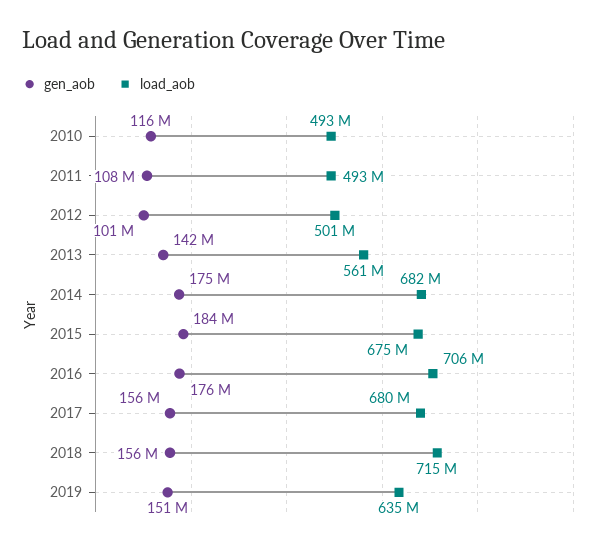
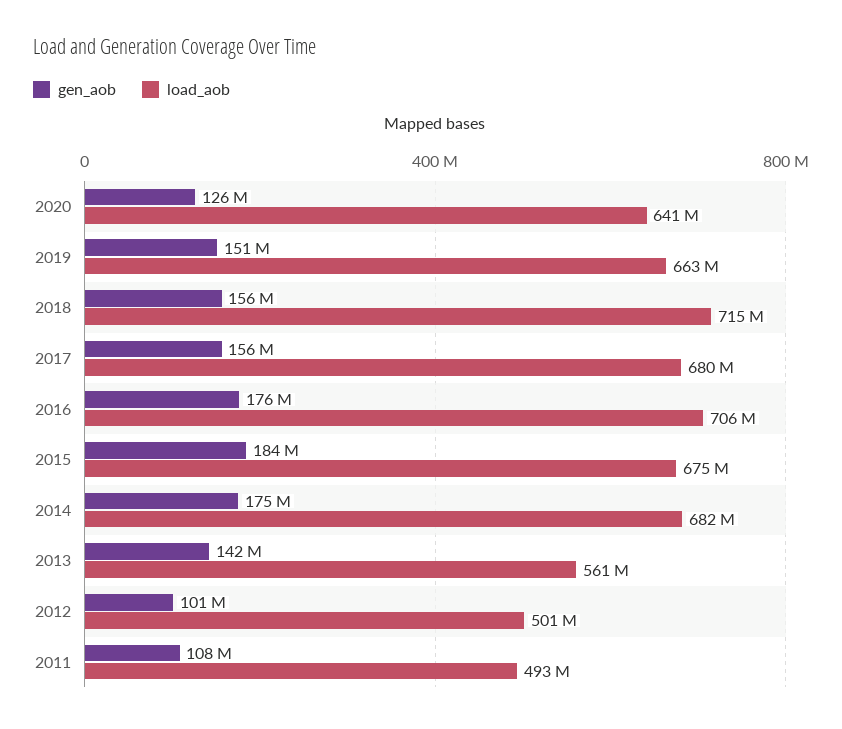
gen_aob, 2010: 116000000 -> none
load_aob, 2010: 493000000 -> none
load_aob, 2019: 635000000 -> 663000000
gen_aob, 2020: none -> 126000000
load_aob, 2020: none -> 641000000

